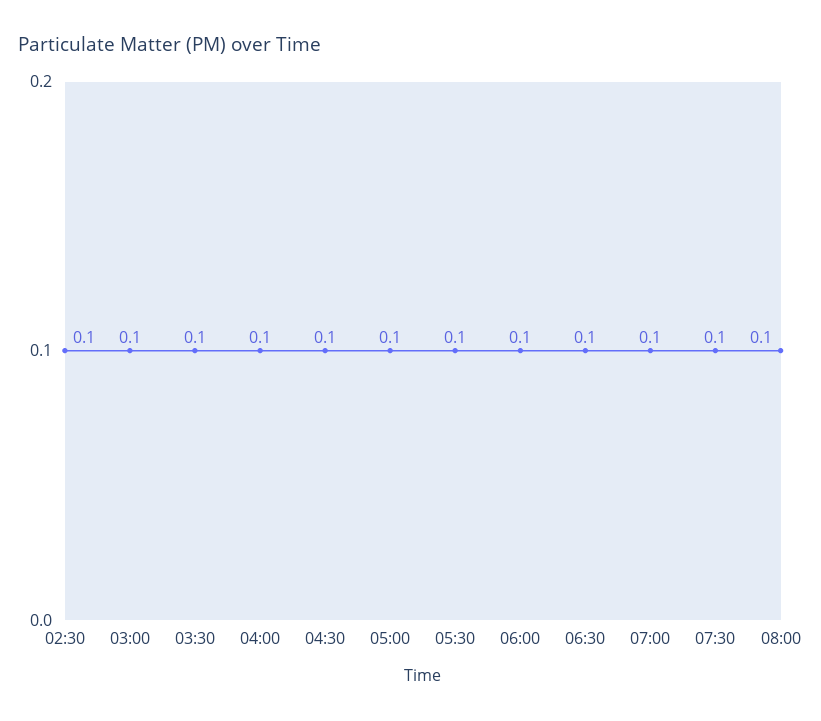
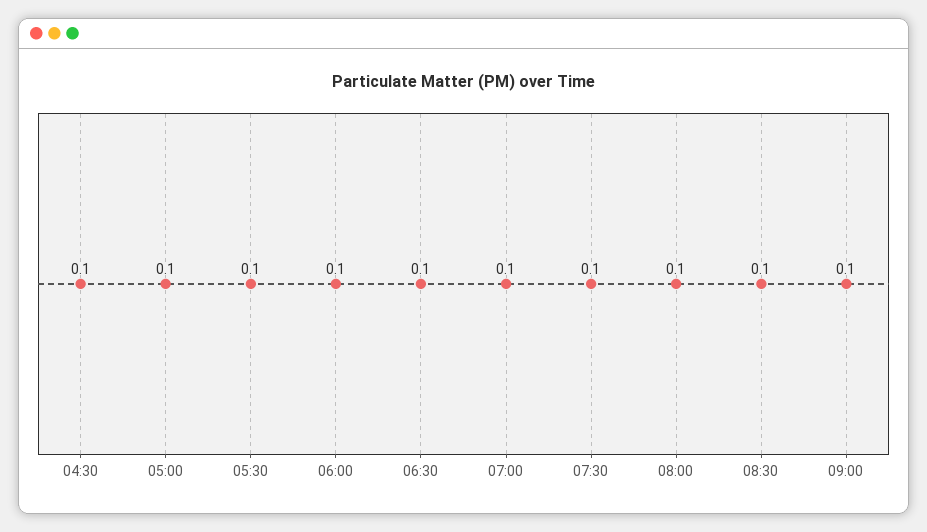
02:30: 0.1 -> none
03:00: 0.1 -> none
03:30: 0.1 -> none
04:00: 0.1 -> none
08:30: none -> 0.1
09:00: none -> 0.1

